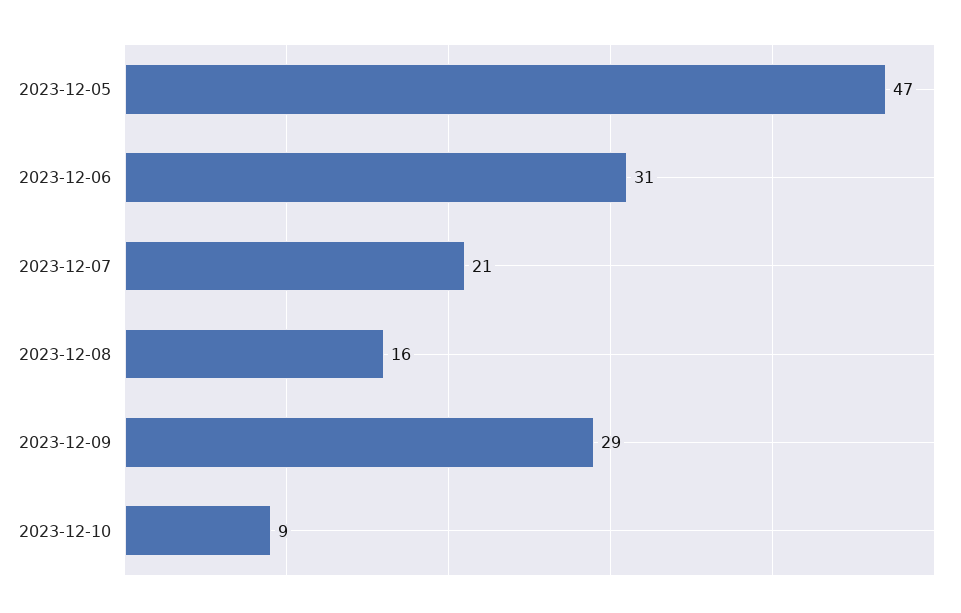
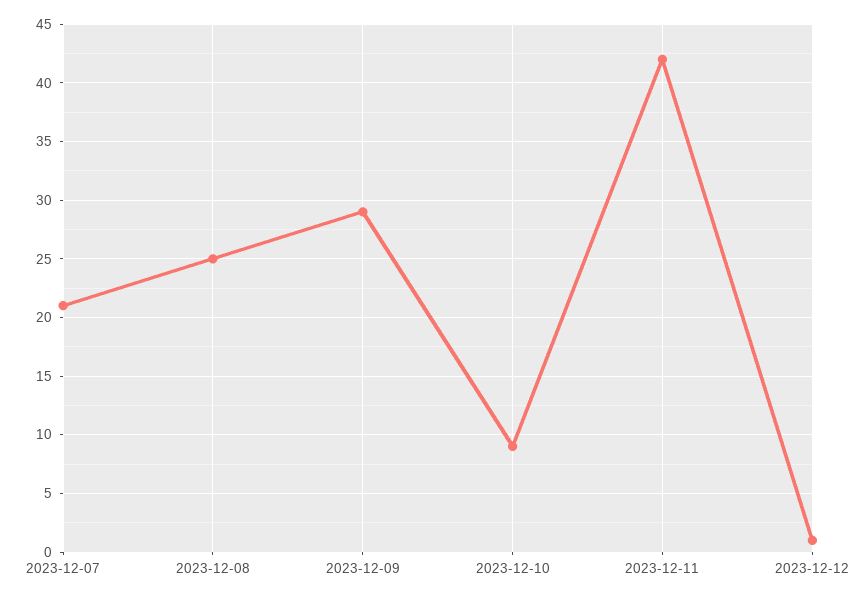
2023-12-05: 47 -> none
2023-12-06: 31 -> none
2023-12-08: 16 -> 25
2023-12-11: none -> 42
2023-12-12: none -> 1

